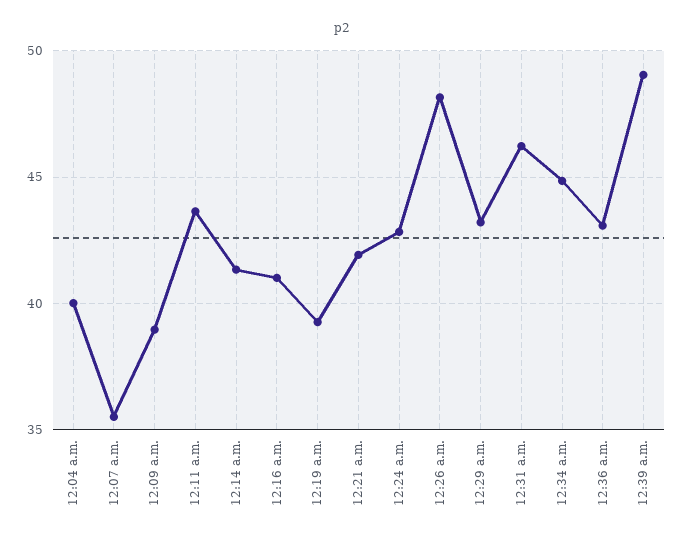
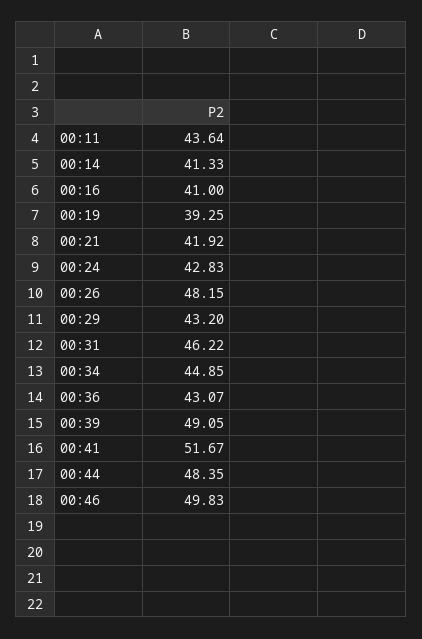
12:04 a.m.: 40 -> none
12:07 a.m.: 35.5 -> none
12:09 a.m.: 39 -> none
00:41: none -> 51.67
00:44: none -> 48.35
00:46: none -> 49.83

